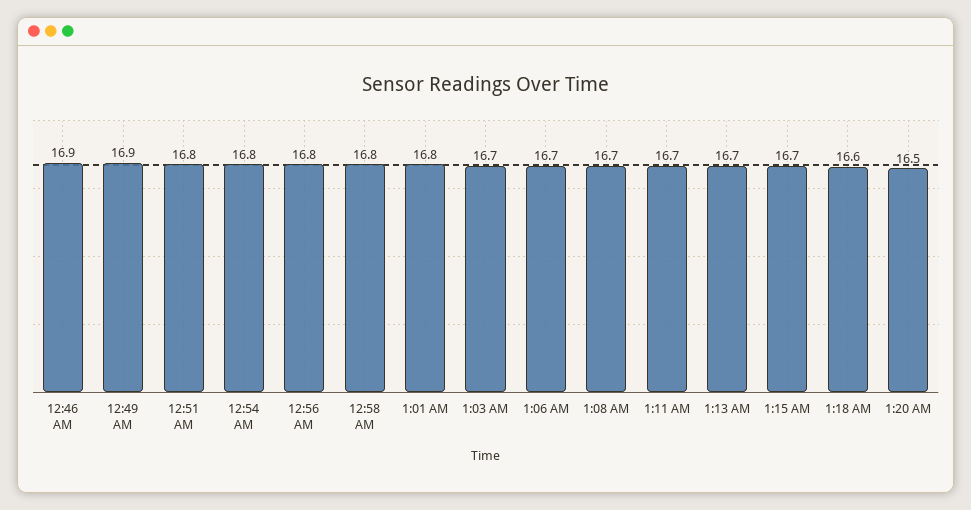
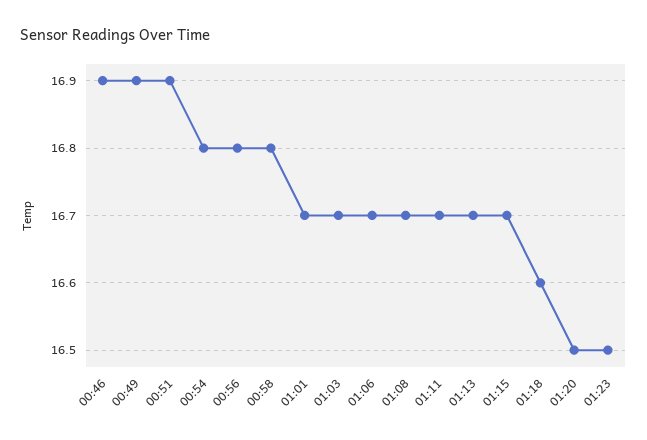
12:51 AM: 16.8 -> 16.9
1:01 AM: 16.8 -> 16.7
01:23: none -> 16.5

